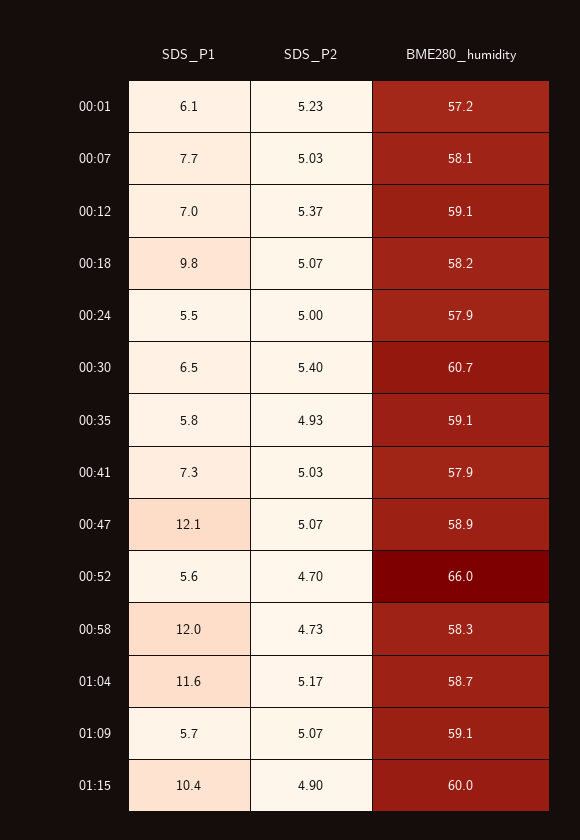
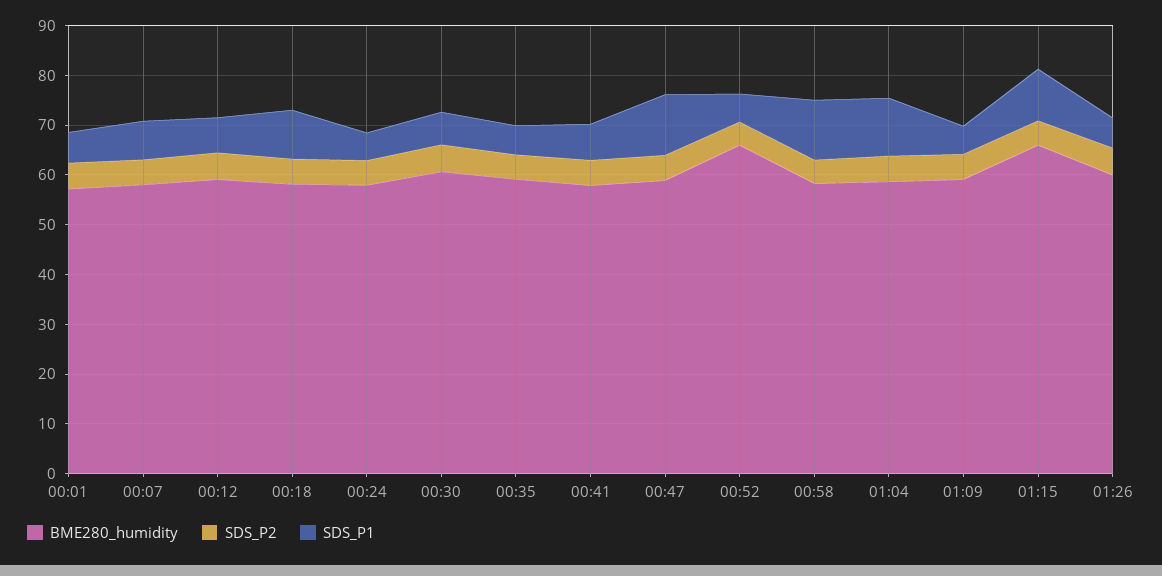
BME280_humidity, 01:15: 60 -> 66
BME280_humidity, 01:26: none -> 60
SDS_P2, 01:26: none -> 6
SDS_P1, 01:26: none -> 6

